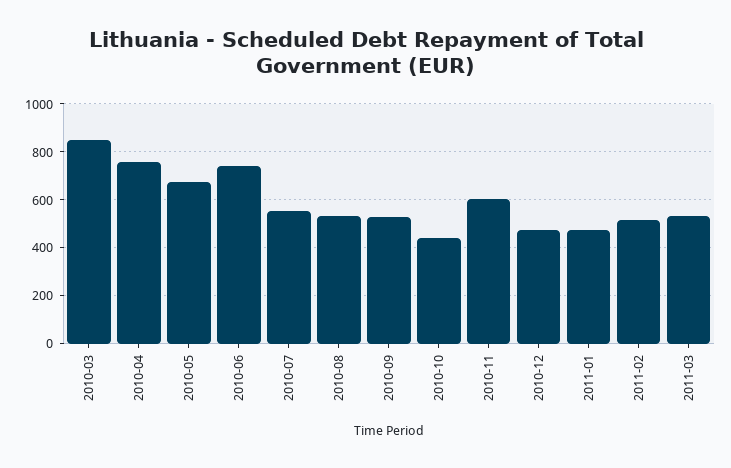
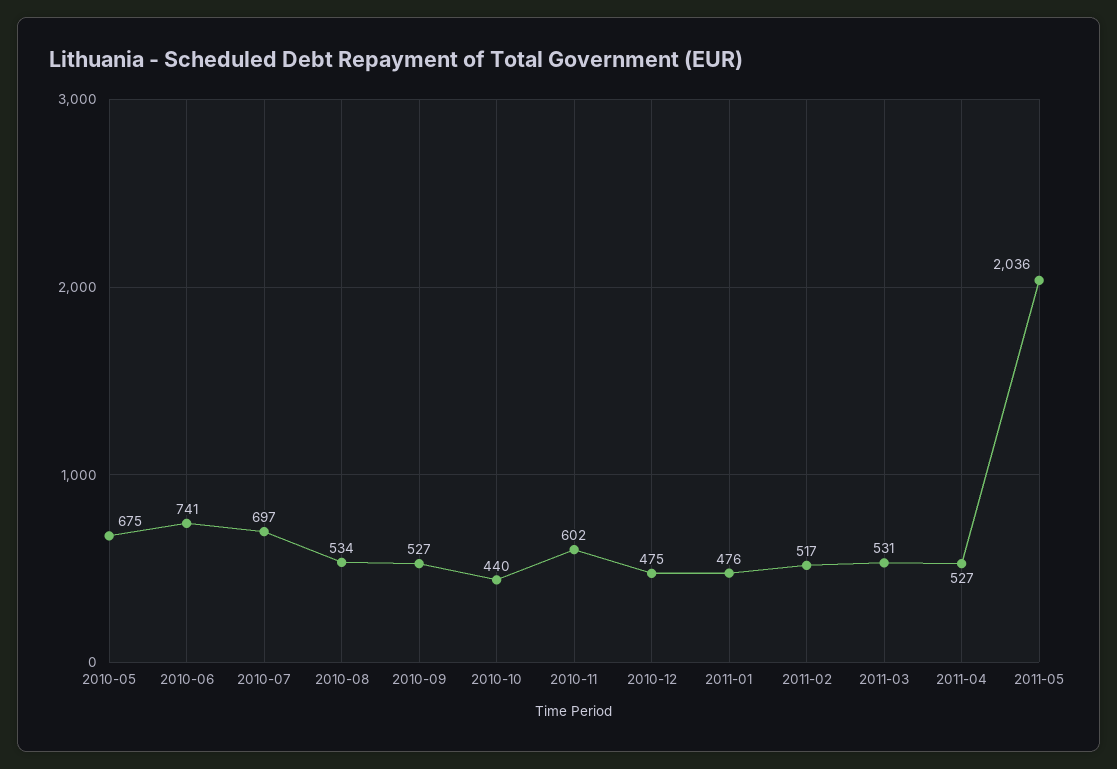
2010-03: 850 -> none
2010-04: 750 -> none
2010-07: 550 -> 697
2011-04: none -> 527
2011-05: none -> 2036

